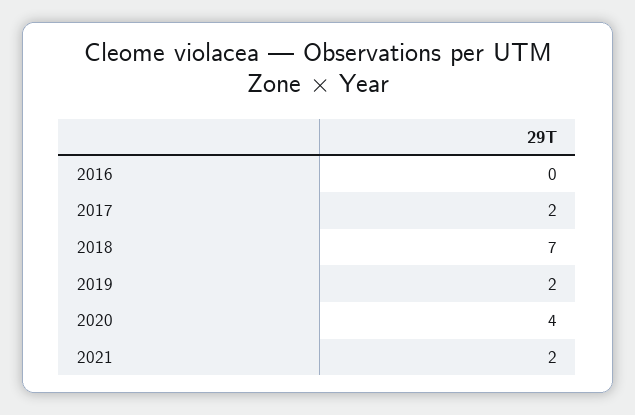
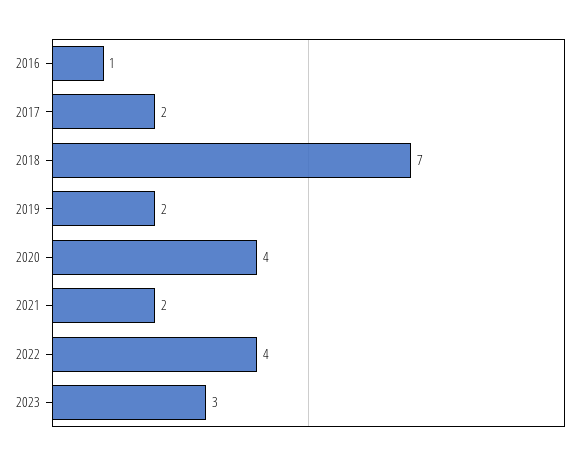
2016: 0 -> 1
2022: none -> 4
2023: none -> 3

